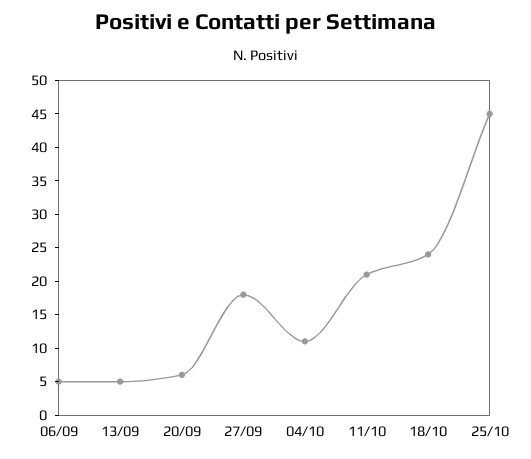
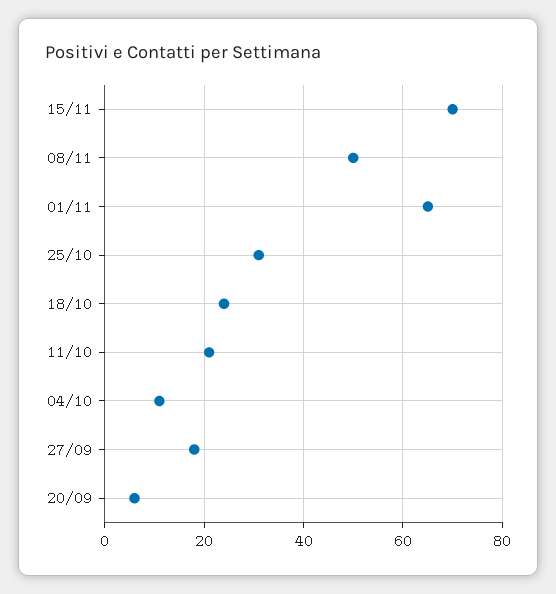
06/09: 5 -> none
13/09: 5 -> none
25/10: 45 -> 30
15/11: none -> 70
08/11: none -> 50
01/11: none -> 65

